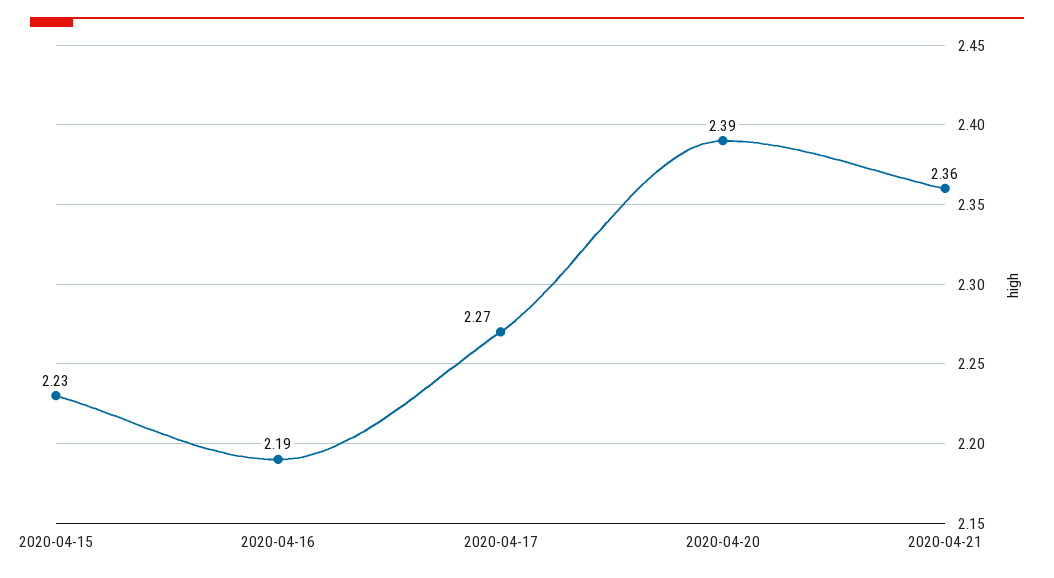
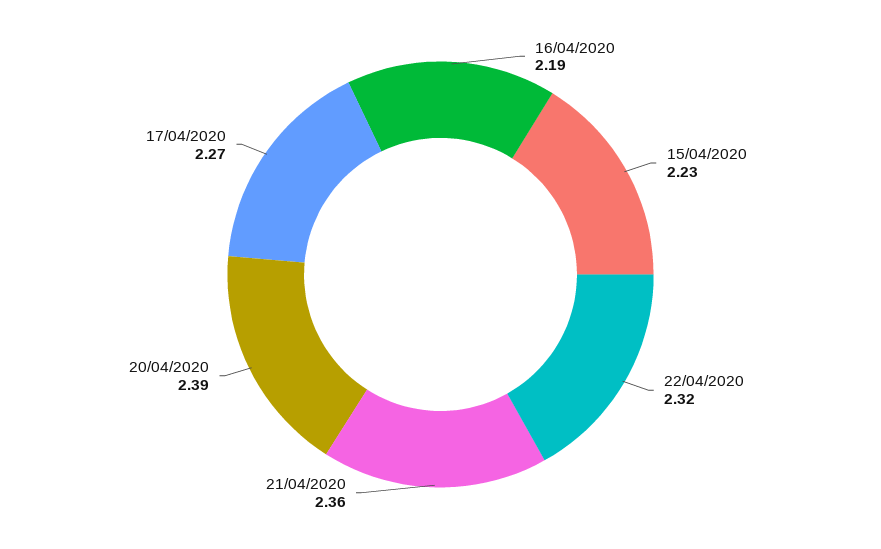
22/04/2020: none -> 2.32

